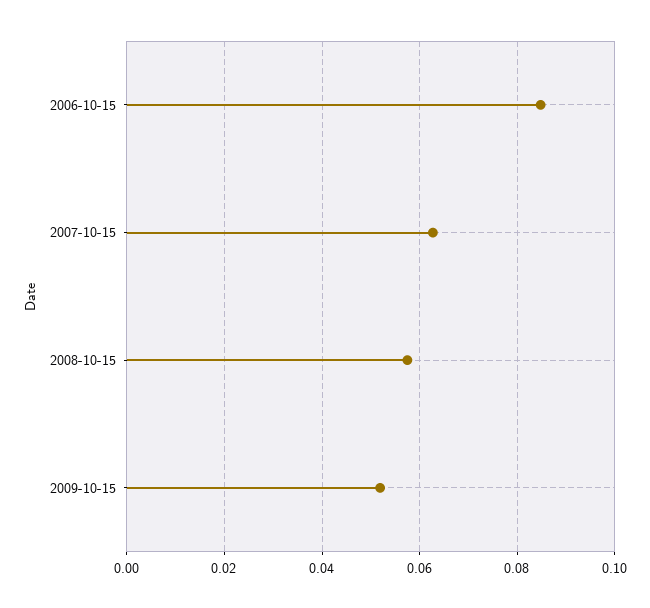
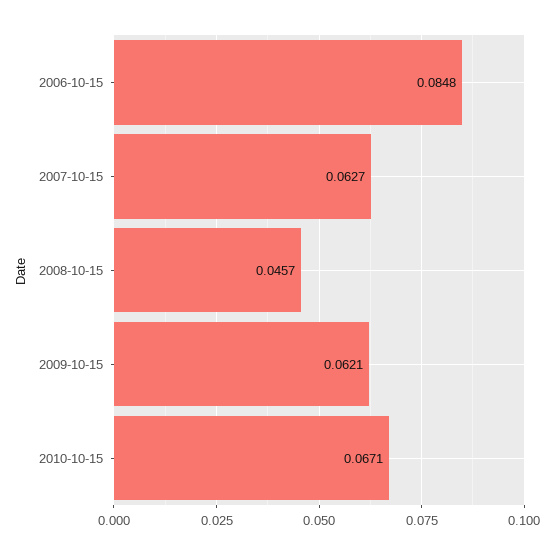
2008-10-15: 0.058 -> 0.0457
2009-10-15: 0.052 -> 0.0621
2010-10-15: none -> 0.0671

